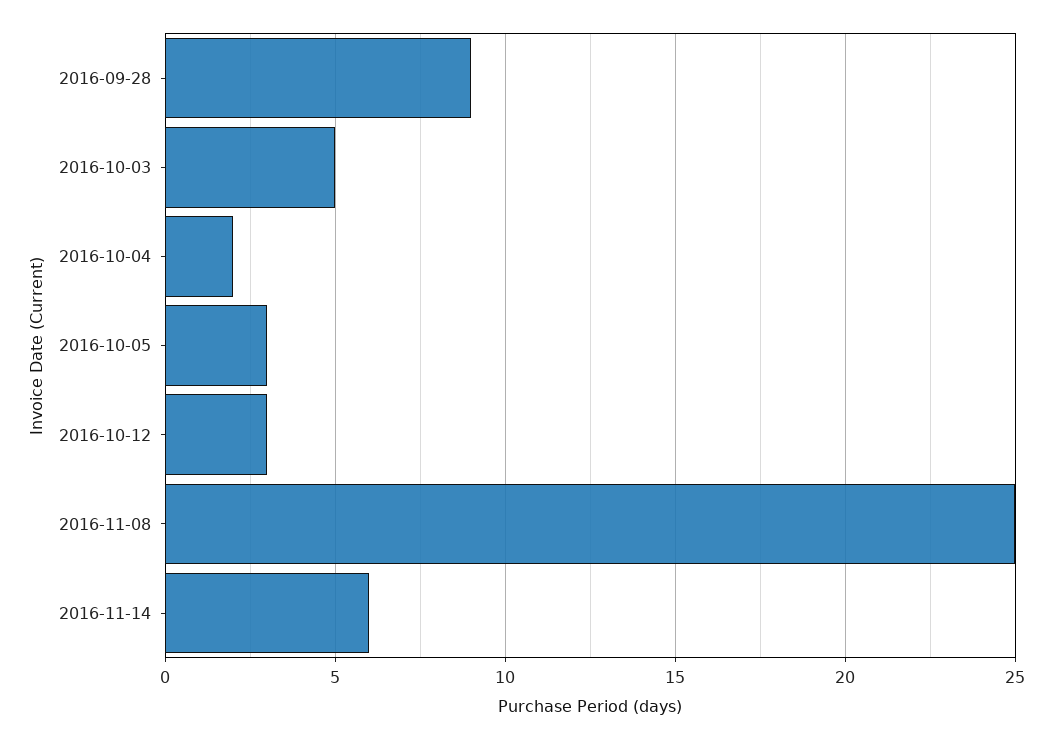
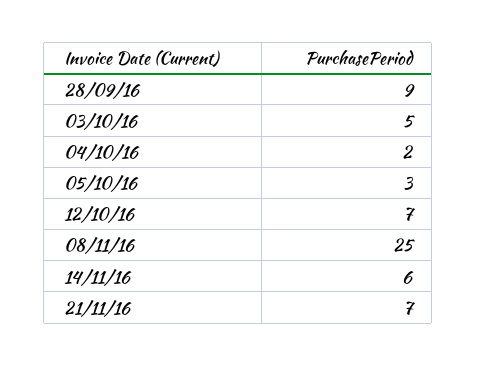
2016-10-12: 3 -> 7
21/11/16: none -> 7

